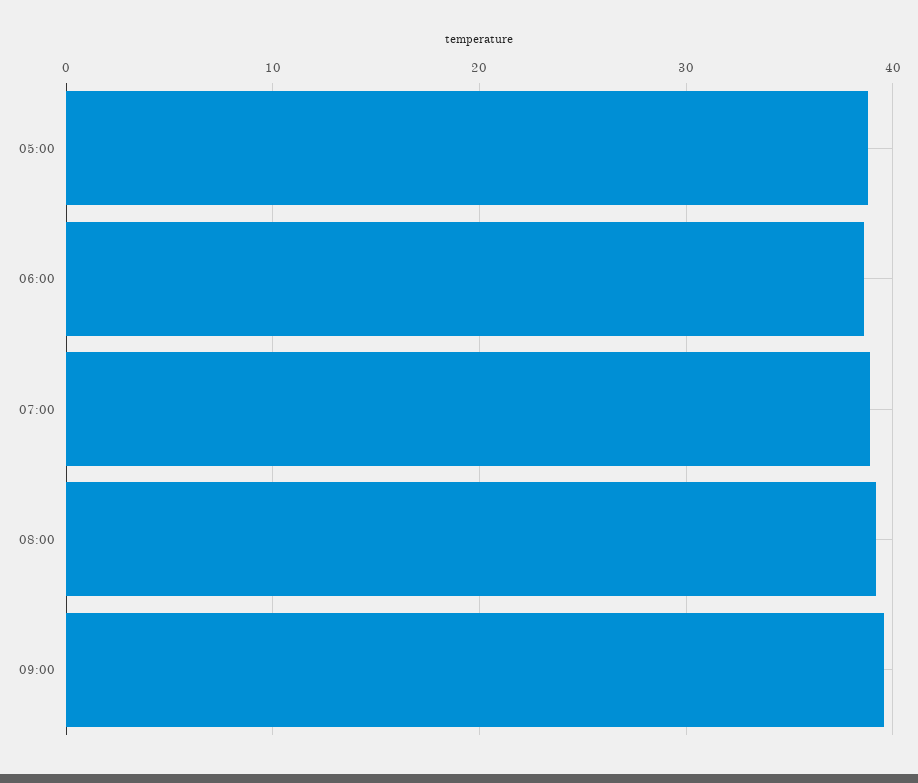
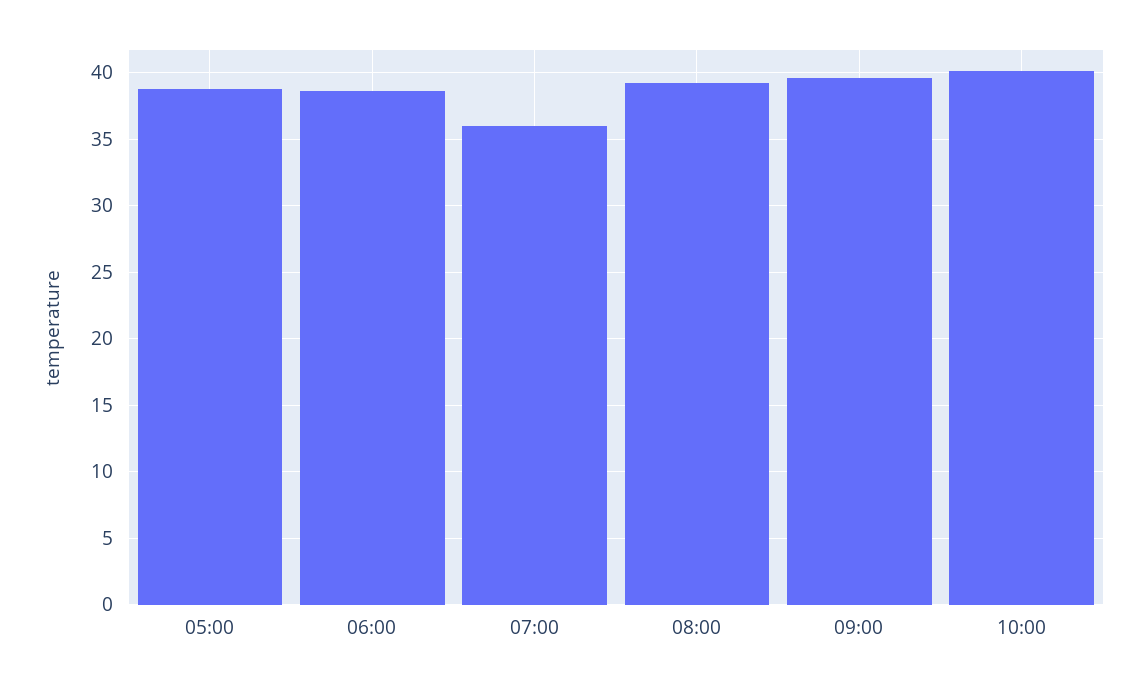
07:00: 39 -> 36
10:00: none -> 40

